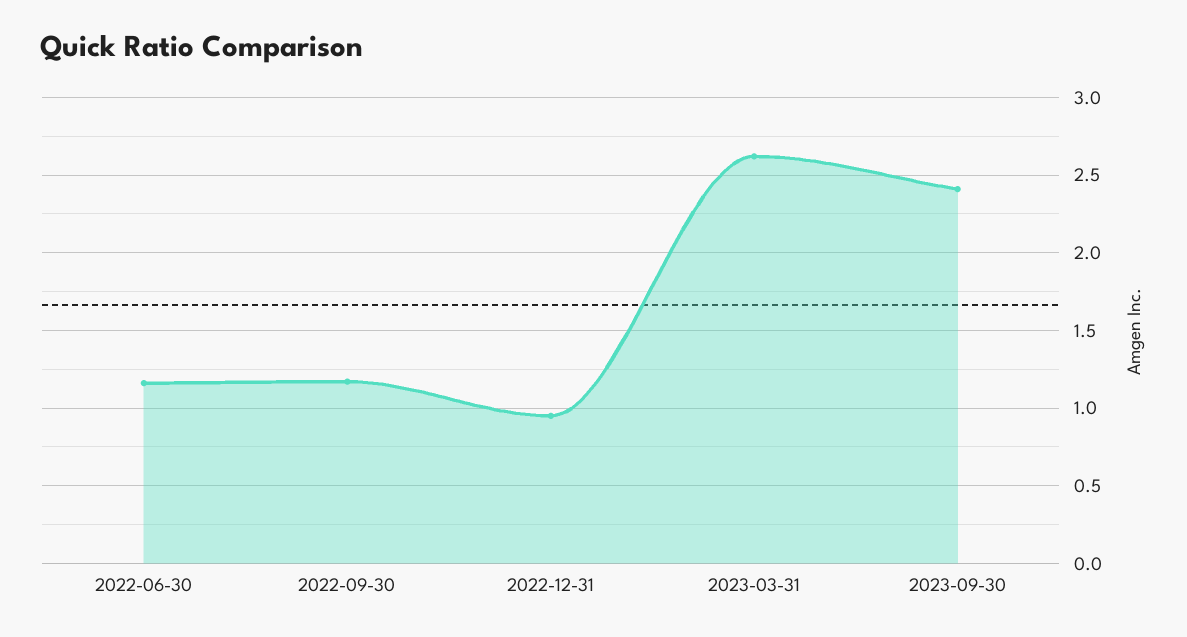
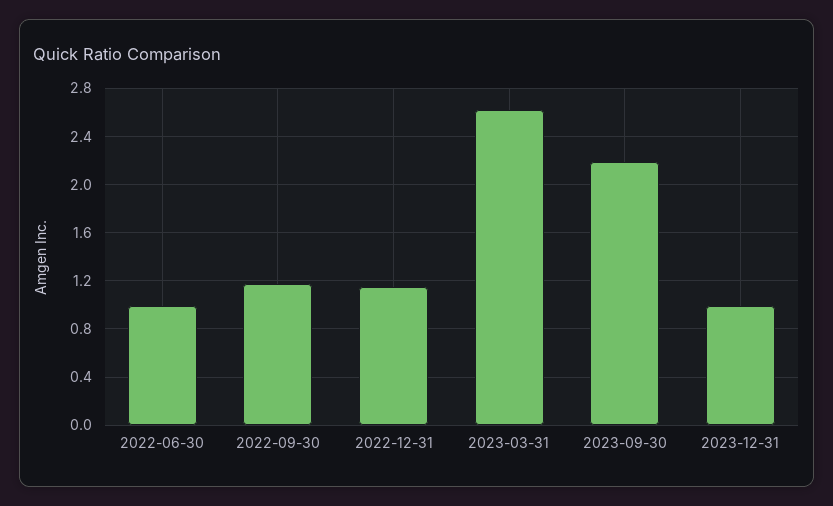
2022-06-30: 1.15 -> 1
2022-12-31: 0.95 -> 1.15
2023-09-30: 2.4 -> 2.2
2023-12-31: none -> 1

